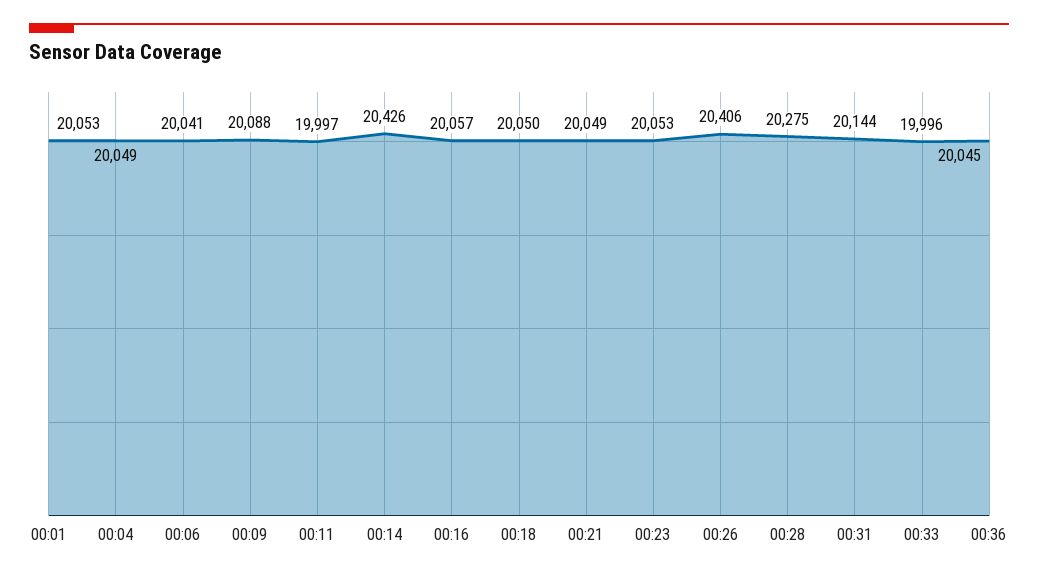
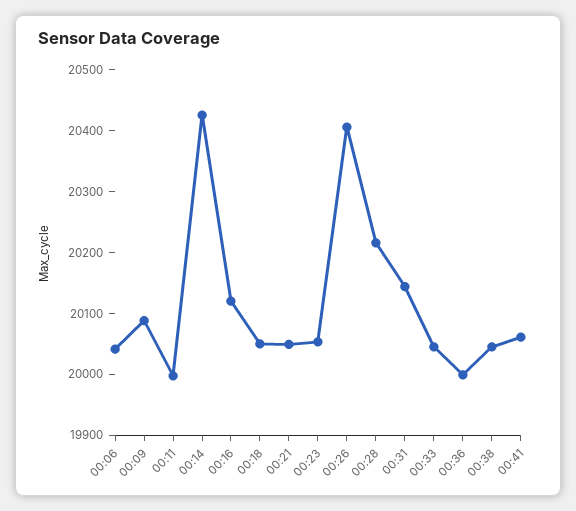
00:01: 20053 -> none
00:04: 20049 -> none
00:16: 20057 -> 20120
00:28: 20275 -> 20220
00:33: 19996 -> 20040
00:36: 20045 -> 20000
00:38: none -> 20040
00:41: none -> 20060

